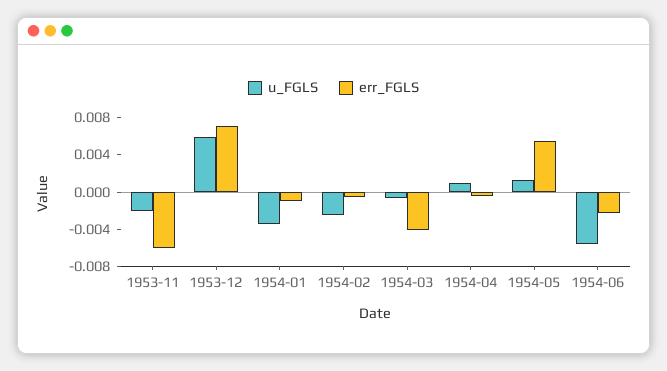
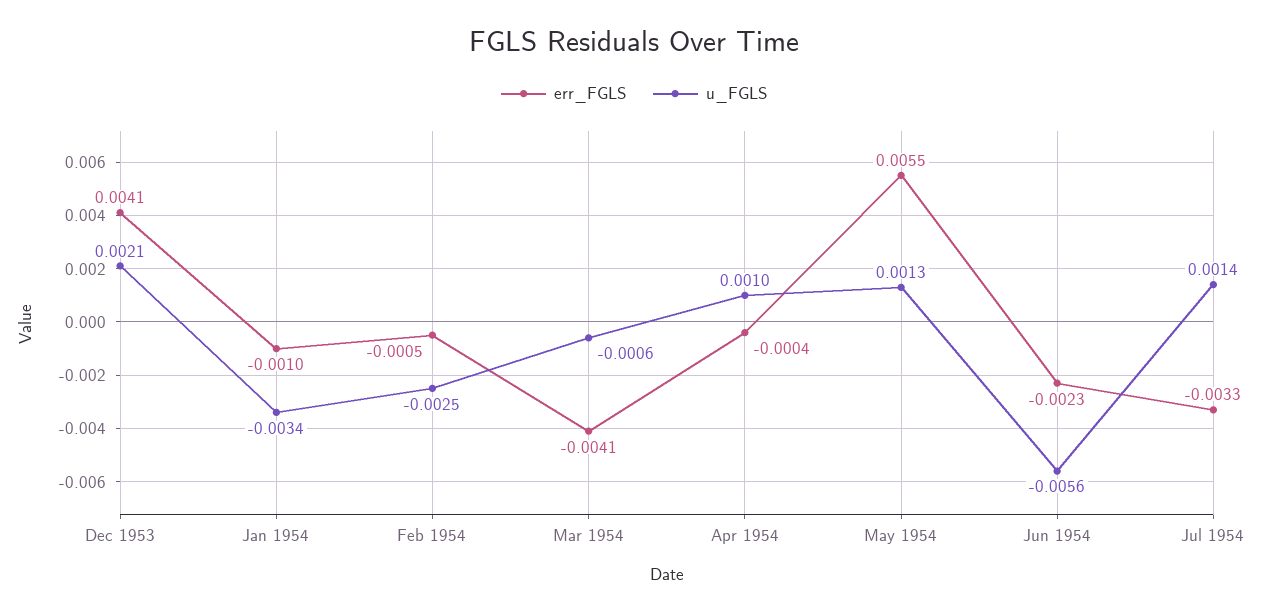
u_FGLS, 1953-11: -0.002 -> none
err_FGLS, 1953-11: -0.006 -> none
u_FGLS, 1953-12: 0.006 -> 0.0021
err_FGLS, 1953-12: 0.007 -> 0.0041
err_FGLS, Jul 1954: none -> -0.0033
u_FGLS, Jul 1954: none -> 0.0014

